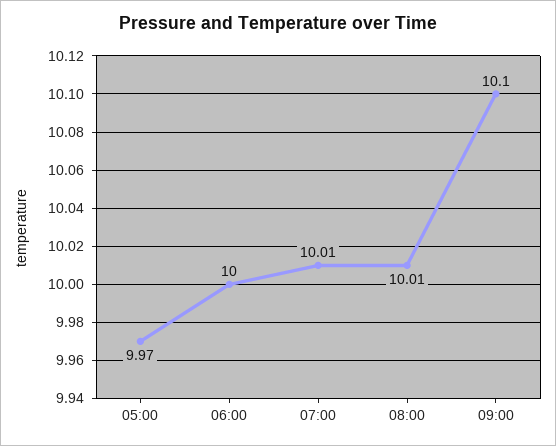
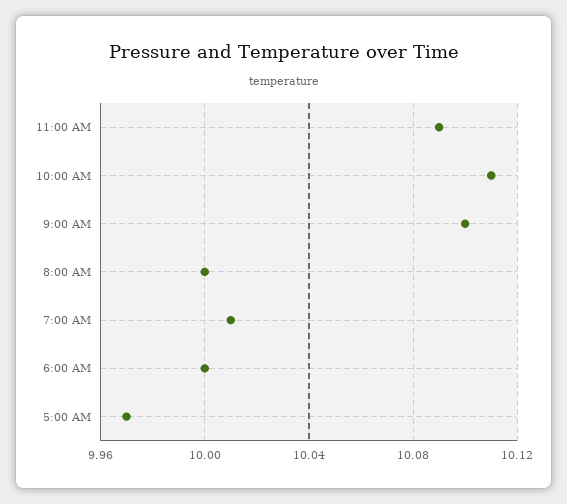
08:00: 10.01 -> 10
11:00 AM: none -> 10.09
10:00 AM: none -> 10.11

